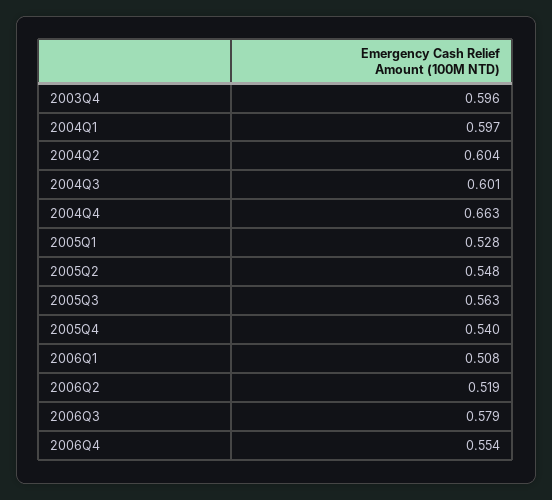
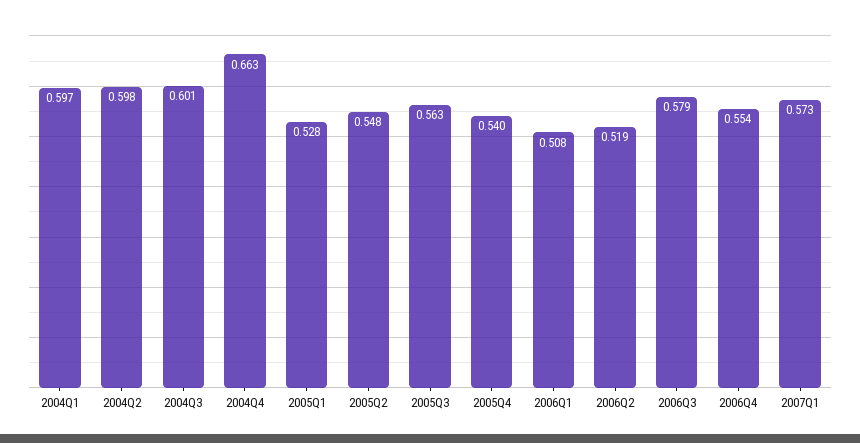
2003Q4: 0.596 -> none
2004Q2: 0.604 -> 0.598
2007Q1: none -> 0.573

